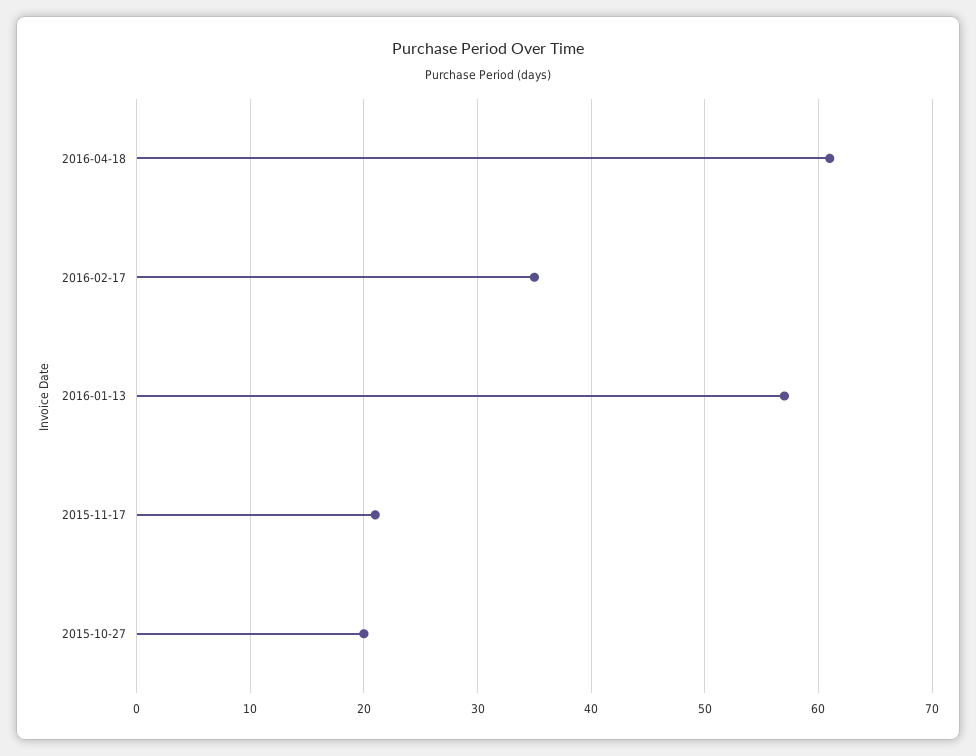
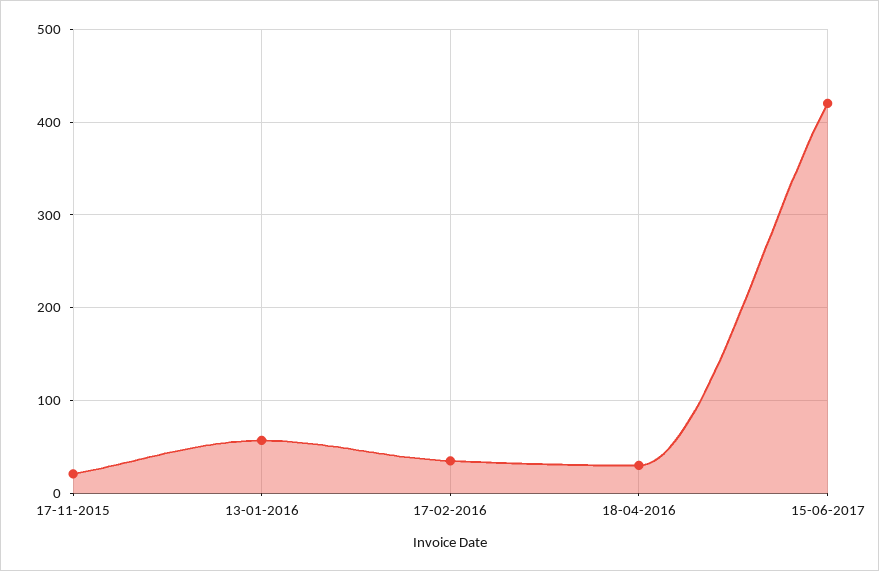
2016-04-18: 61 -> 30
2015-10-27: 20 -> none
15-06-2017: none -> 420

